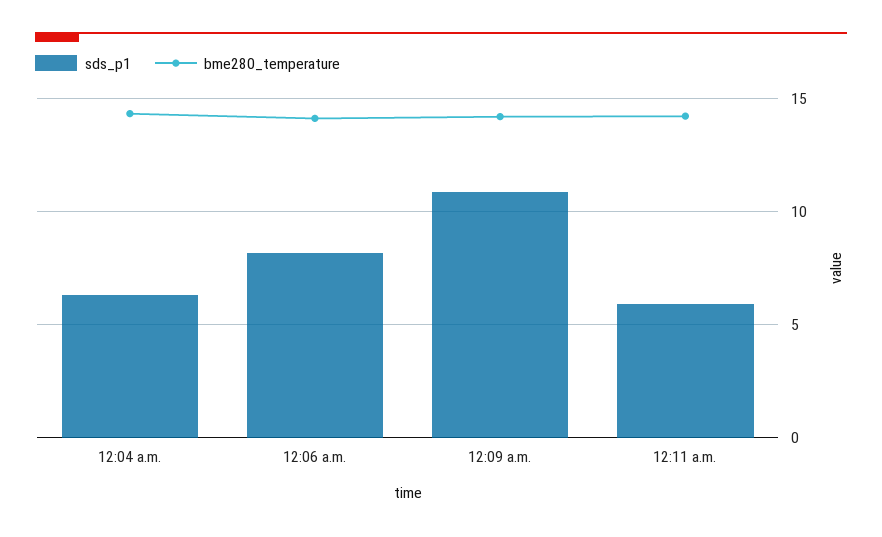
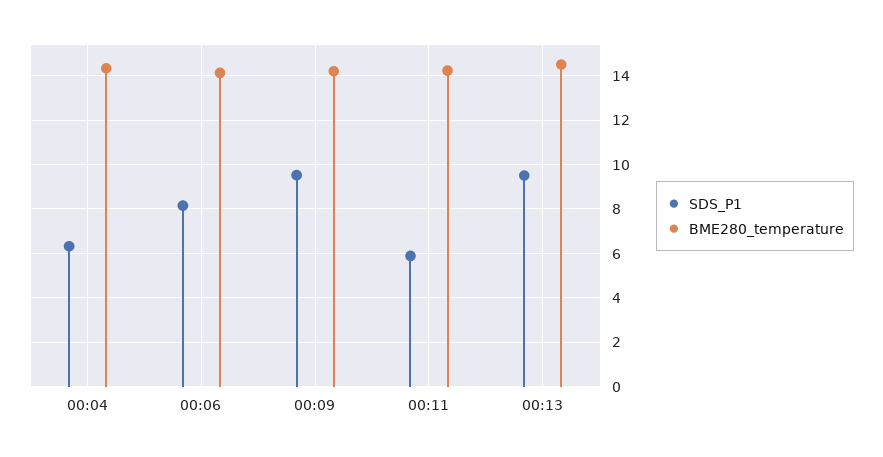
sds_p1, 12:09 a.m.: 11 -> 9.5
sds_p1, 00:13: none -> 9.5
bme280_temperature, 00:13: none -> 14.5

